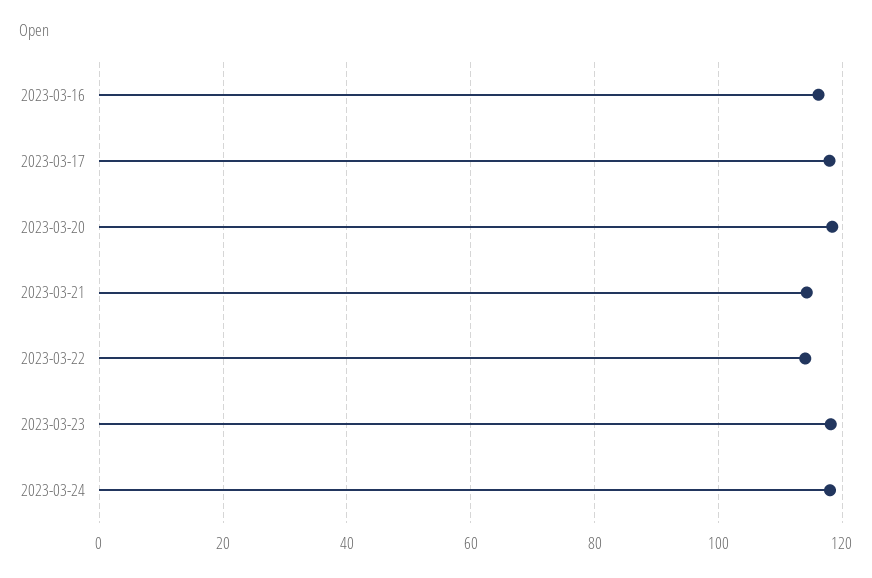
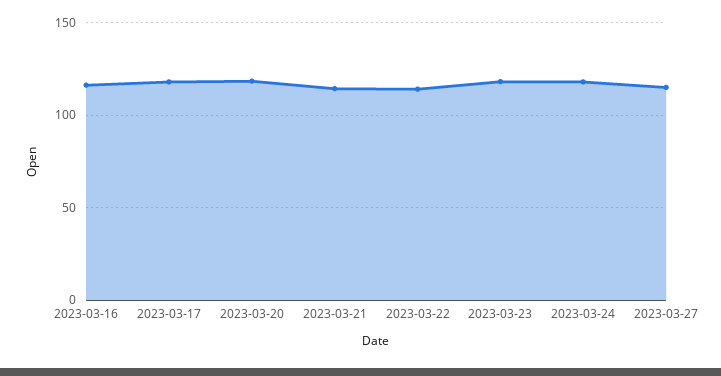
2023-03-27: none -> 115

